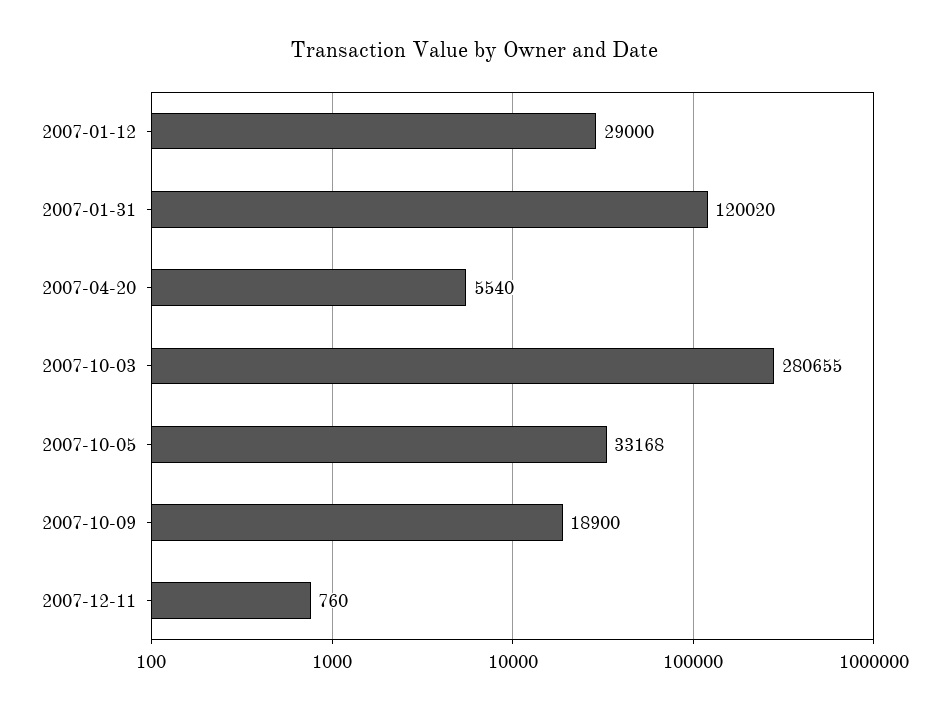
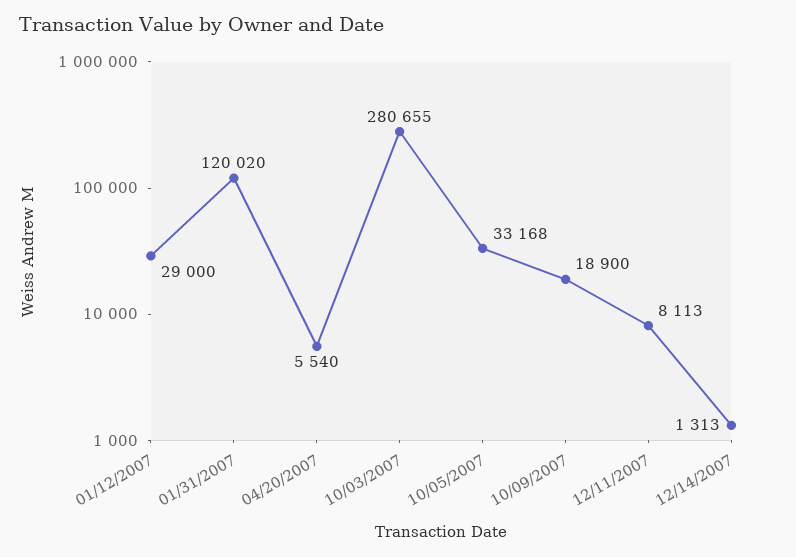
2007-12-11: 760 -> 8113
12/14/2007: none -> 1313

